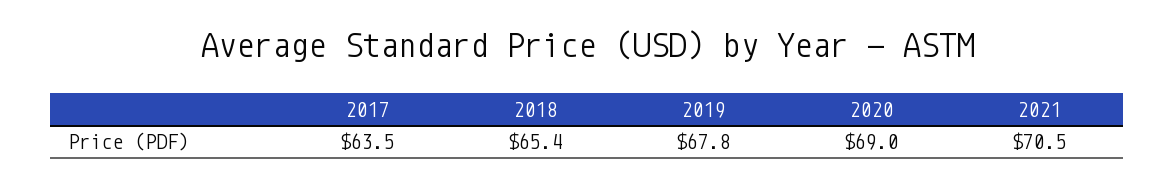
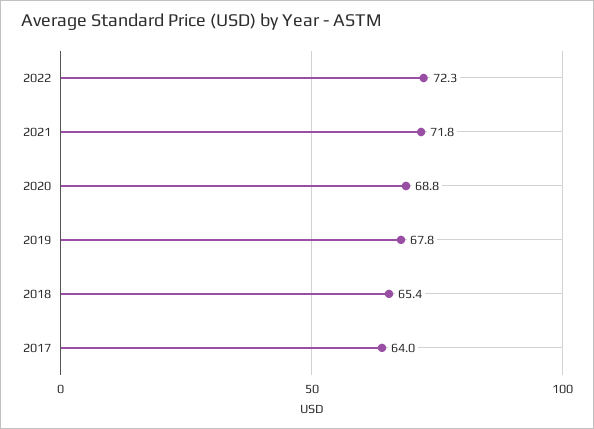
2017: 63.5 -> 64
2020: 69 -> 68.8
2021: 70.5 -> 71.8
2022: none -> 72.3

